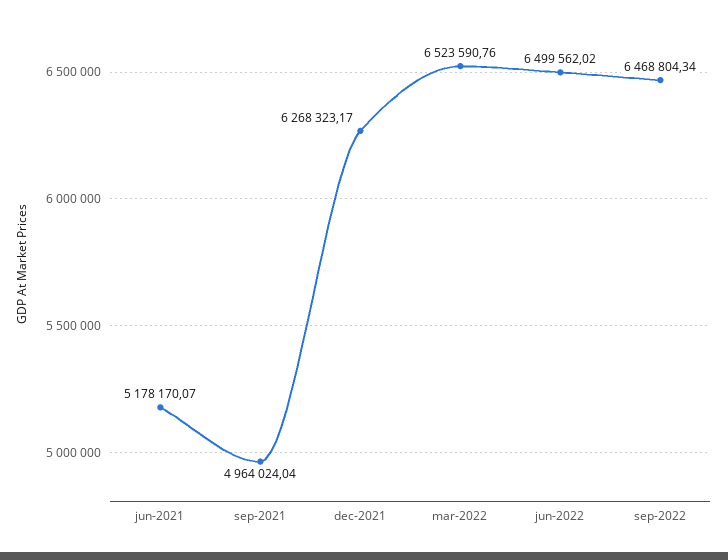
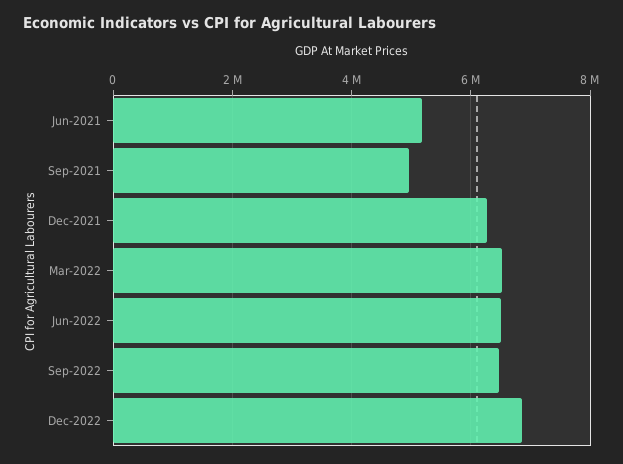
Dec-2022: none -> 6800000

